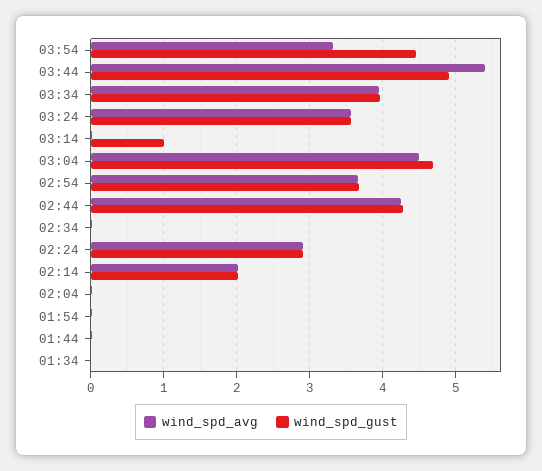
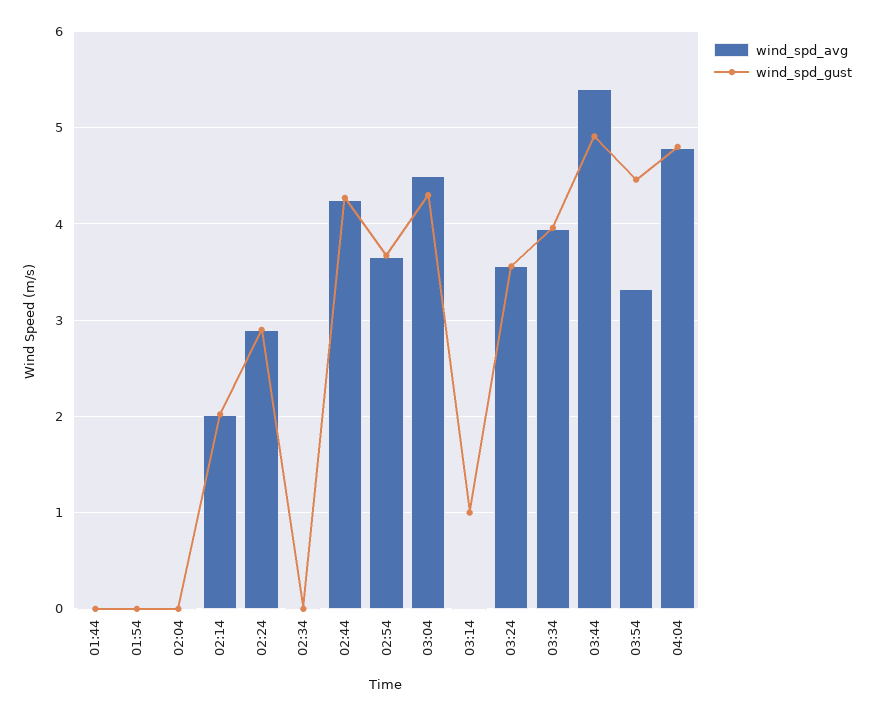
wind_spd_gust, 03:04: 4.7 -> 4.3
wind_spd_avg, 01:34: 0 -> none
wind_spd_gust, 01:34: 0 -> none
wind_spd_avg, 04:04: none -> 4.8
wind_spd_gust, 04:04: none -> 4.8

